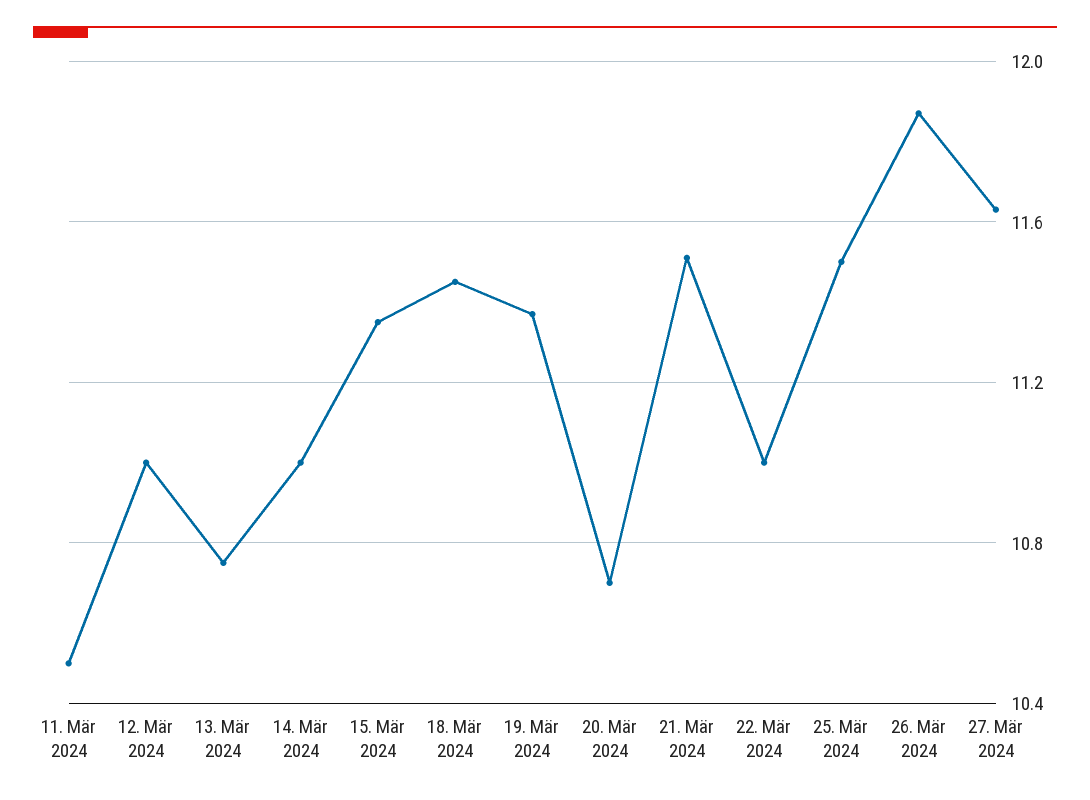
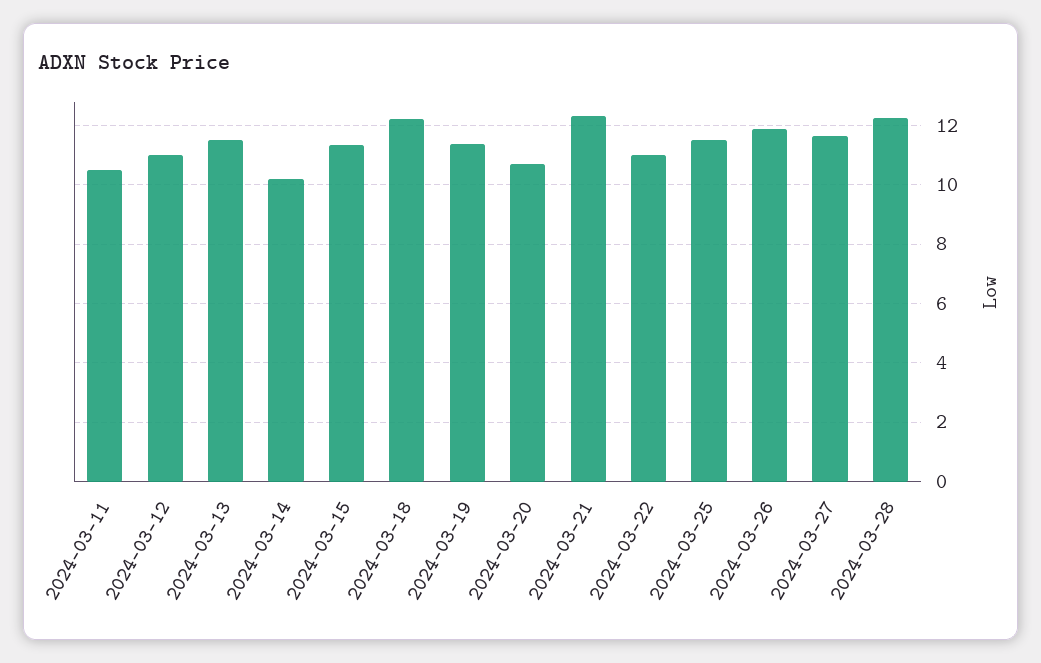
13. Mär 2024: 10.75 -> 11.5
14. Mär 2024: 11 -> 10.25
18. Mär 2024: 11.45 -> 12.25
21. Mär 2024: 11.5 -> 12.25
2024-03-28: none -> 12.25

